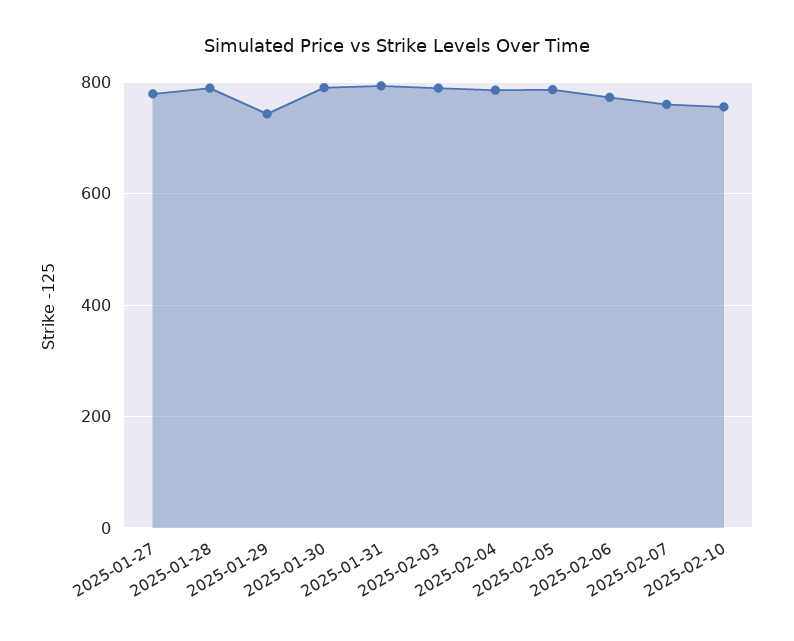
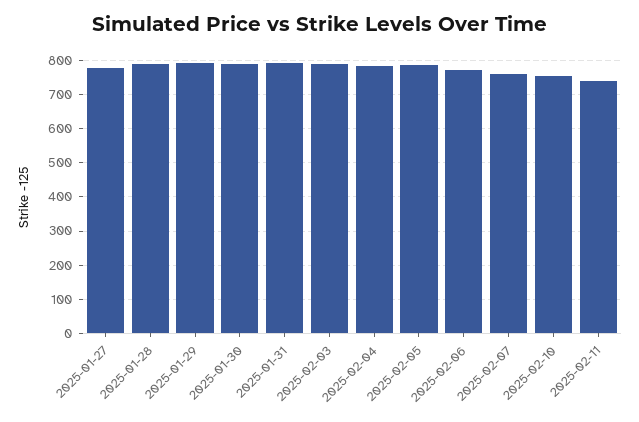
2025-01-29: 740 -> 800
2025-02-11: none -> 740

